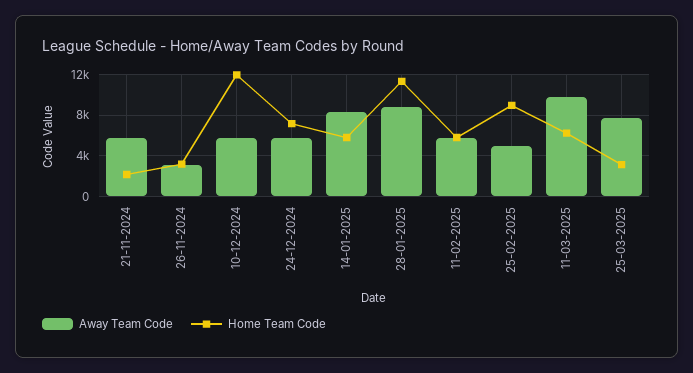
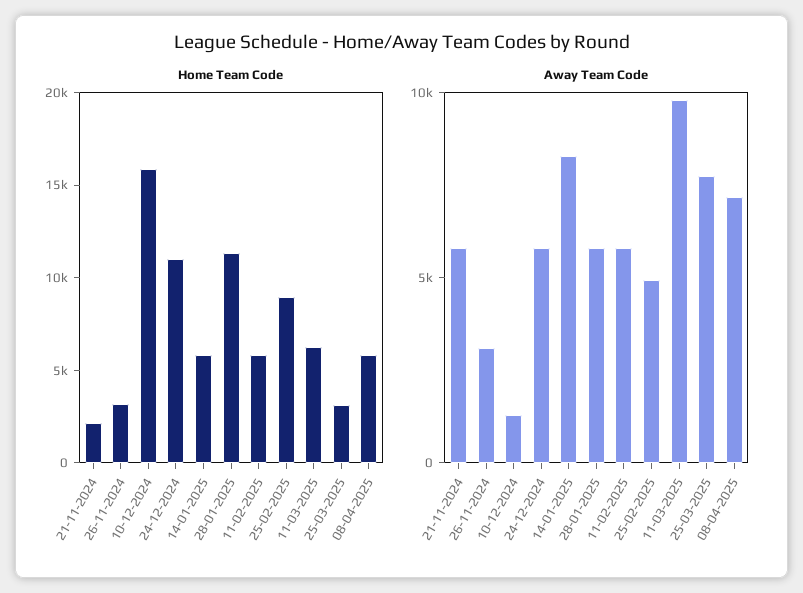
Away Team Code, 10-12-2024: 6000 -> 1000
Home Team Code, 10-12-2024: 12000 -> 16000
Home Team Code, 24-12-2024: 7000 -> 11000
Away Team Code, 28-01-2025: 9000 -> 6000
Home Team Code, 08-04-2025: none -> 6000
Away Team Code, 08-04-2025: none -> 7000

